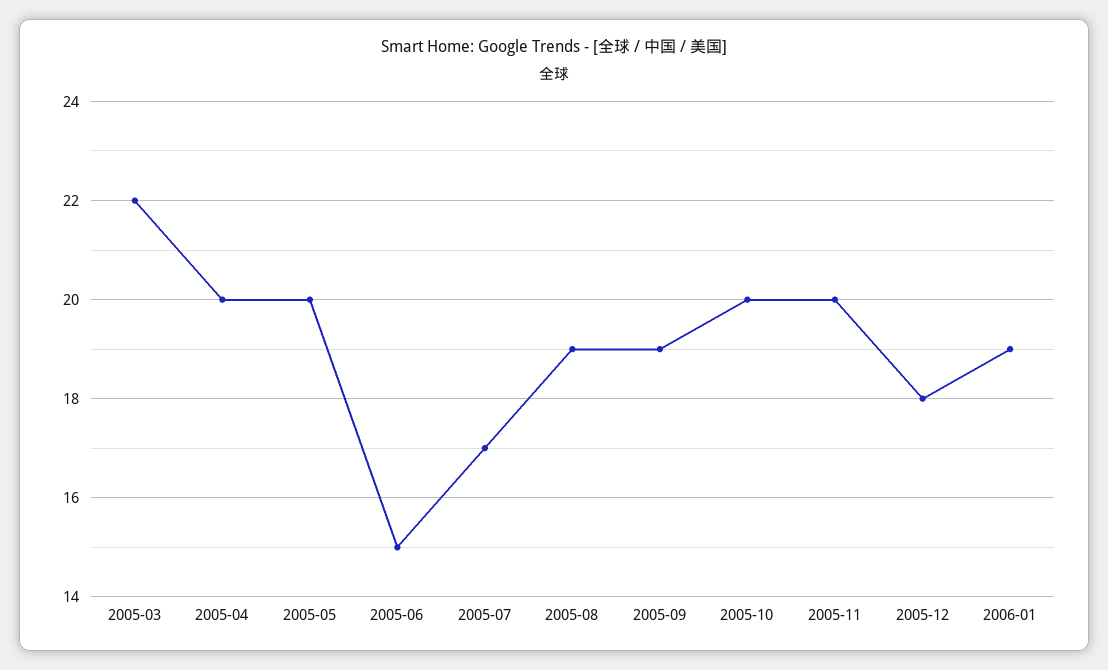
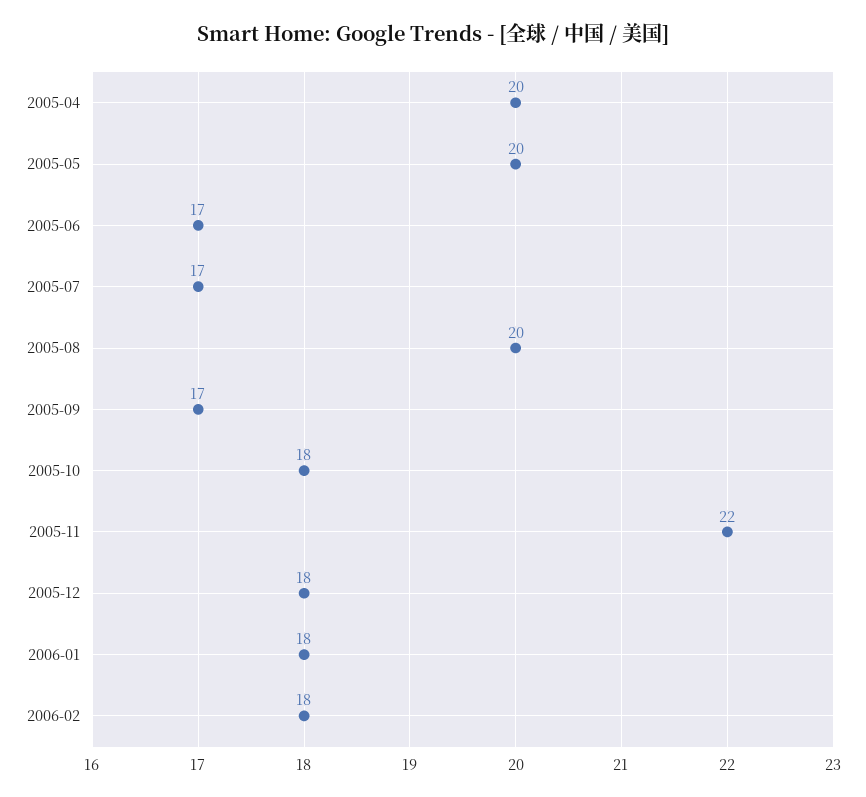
2005-03: 22 -> none
2005-06: 15 -> 17
2005-08: 19 -> 20
2005-09: 19 -> 17
2005-10: 20 -> 18
2005-11: 20 -> 22
2006-01: 19 -> 18
2006-02: none -> 18

